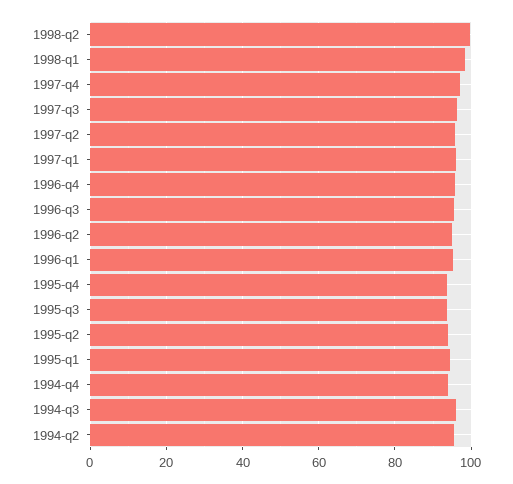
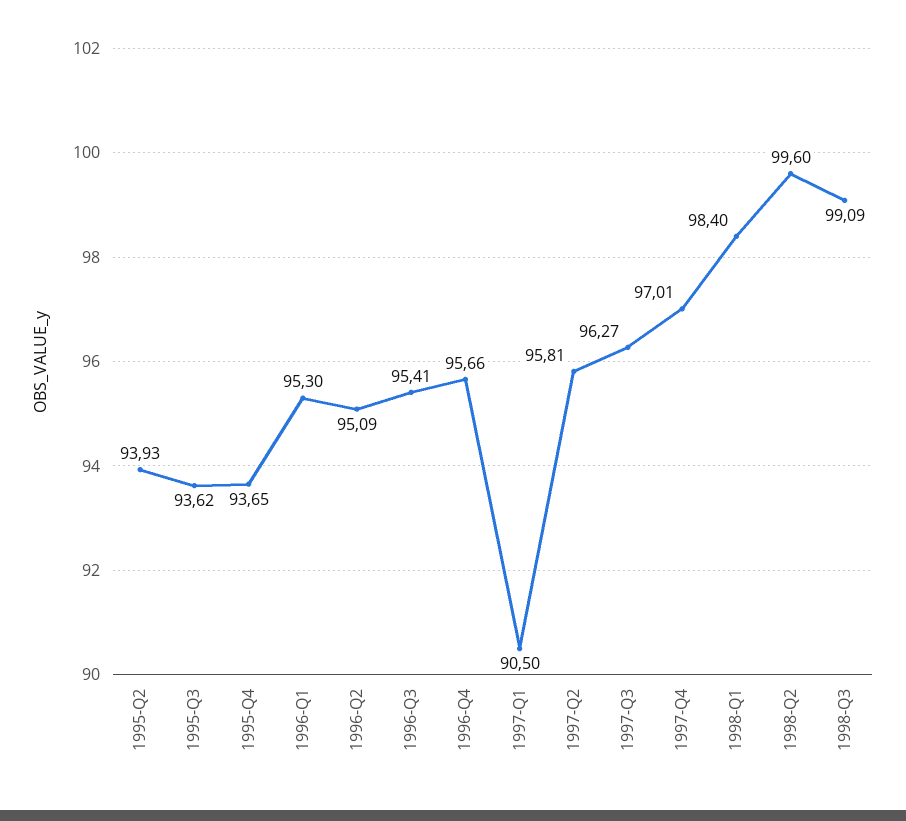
1997-q1: 96 -> 90.5
1995-q1: 94 -> none
1994-q4: 94 -> none
1994-q3: 96 -> none
1994-q2: 96 -> none
1998-Q3: none -> 99.09

